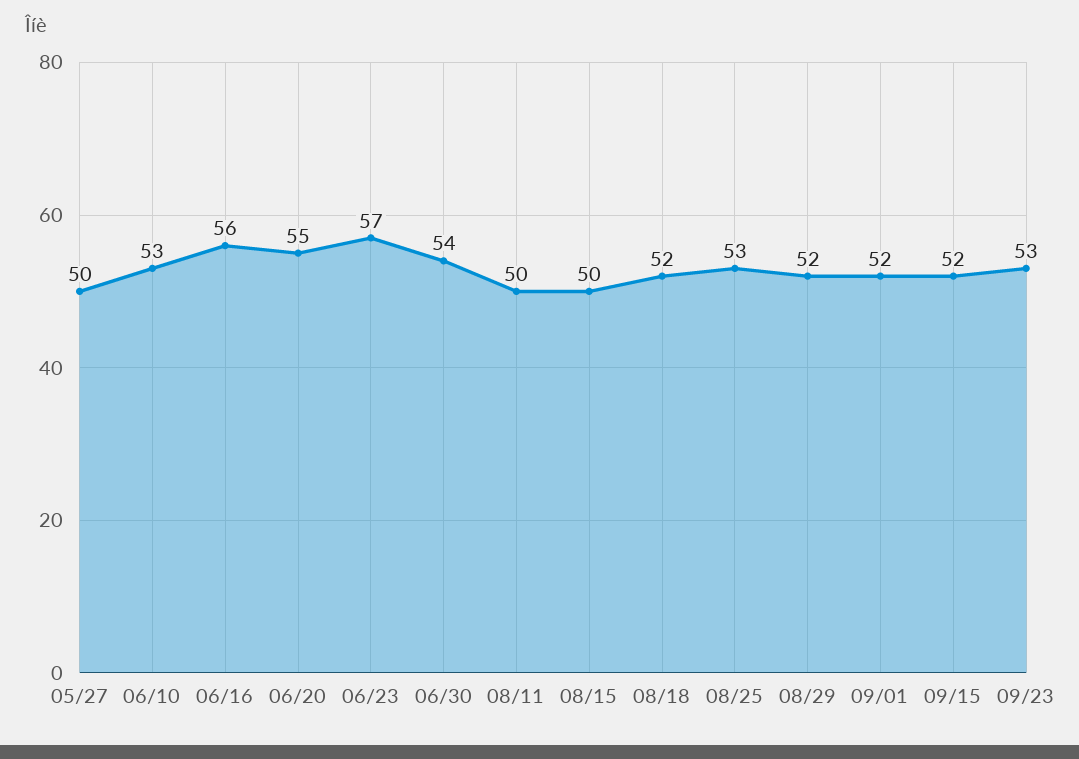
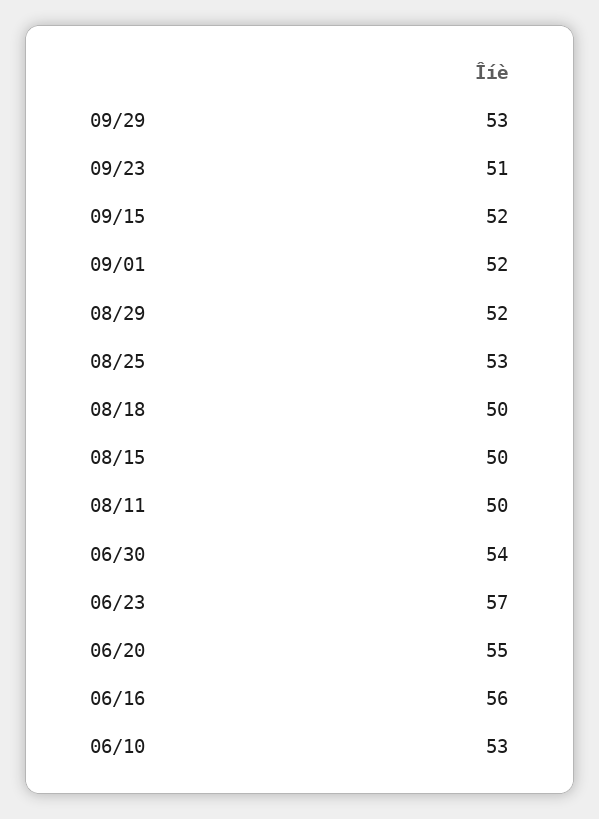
05/27: 50 -> none
08/18: 52 -> 50
09/23: 53 -> 51
09/29: none -> 53

